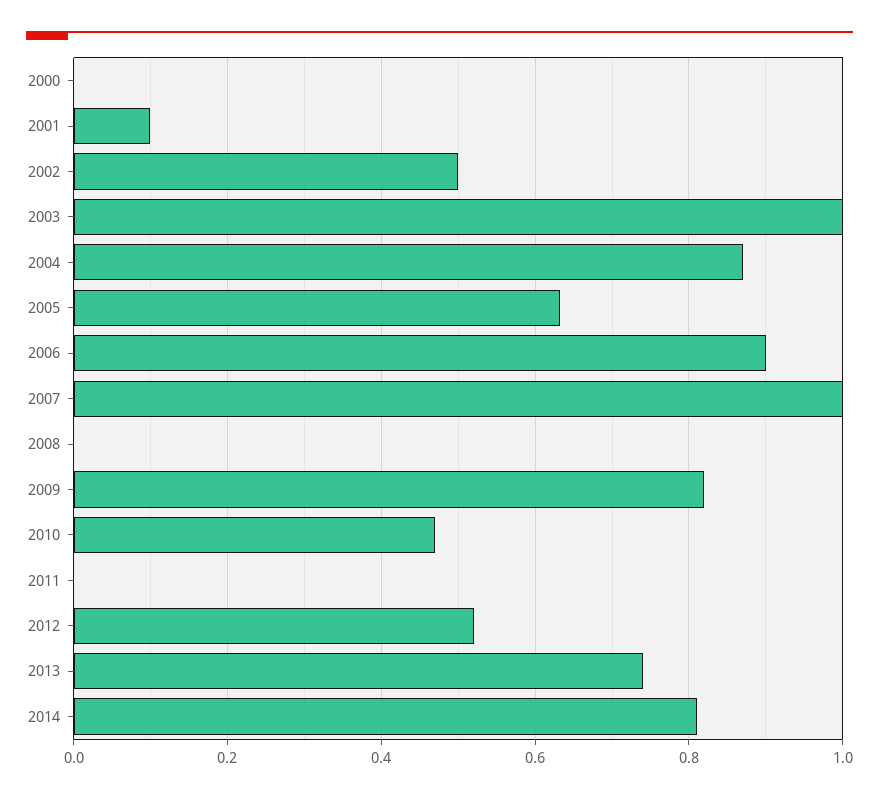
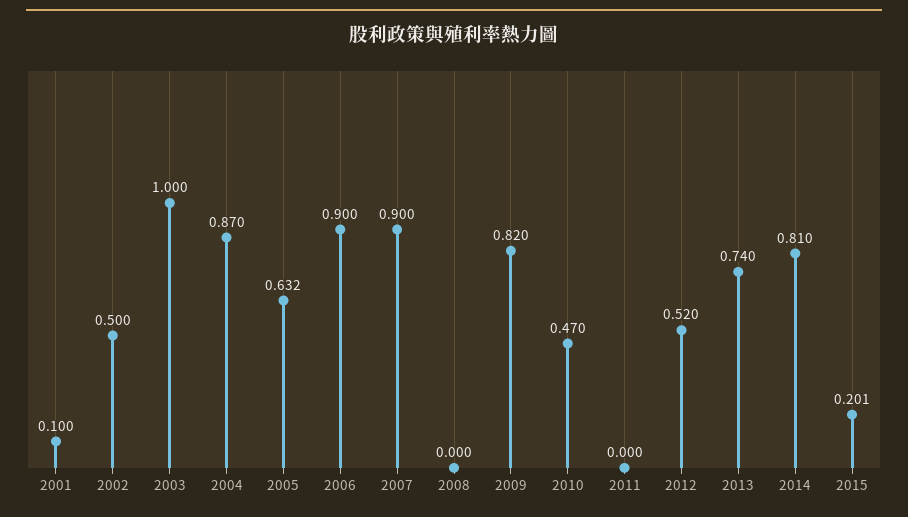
2000: 0 -> none
2007: 1 -> 0.9
2015: none -> 0.201

